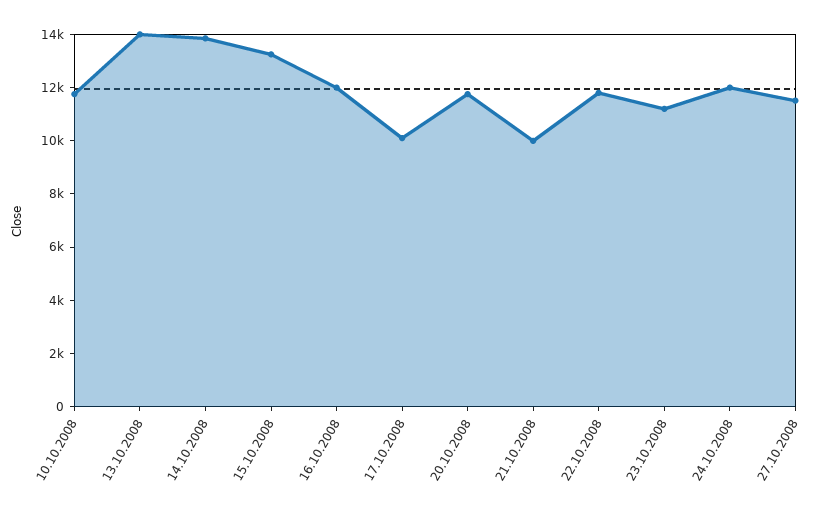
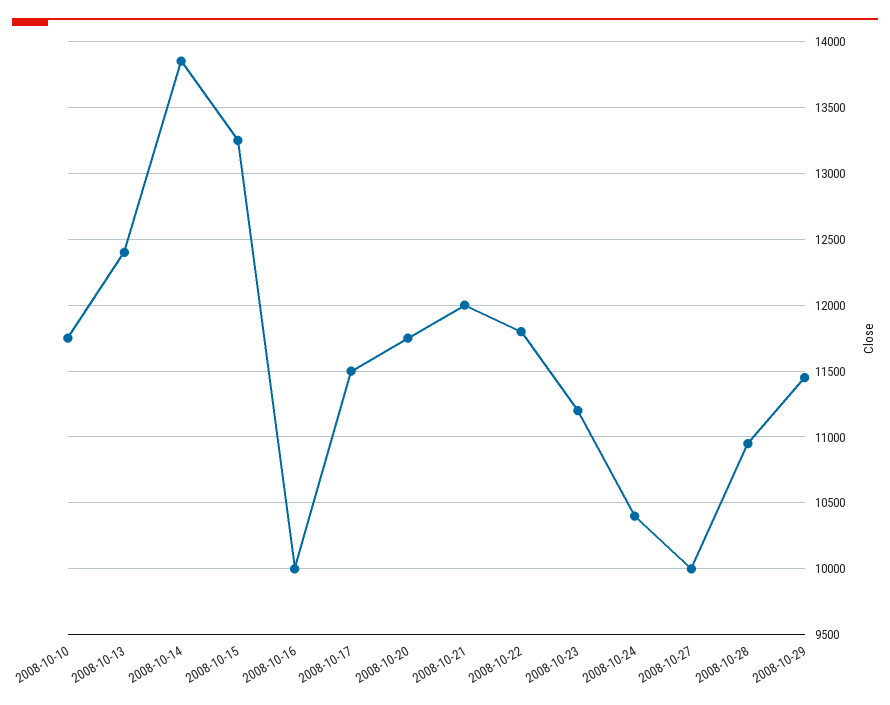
13.10.2008: 14000 -> 12400
16.10.2008: 12000 -> 10000
17.10.2008: 10000 -> 11500
21.10.2008: 10000 -> 12000
24.10.2008: 12000 -> 10400
27.10.2008: 11500 -> 10000
2008-10-28: none -> 10950
2008-10-29: none -> 11450

